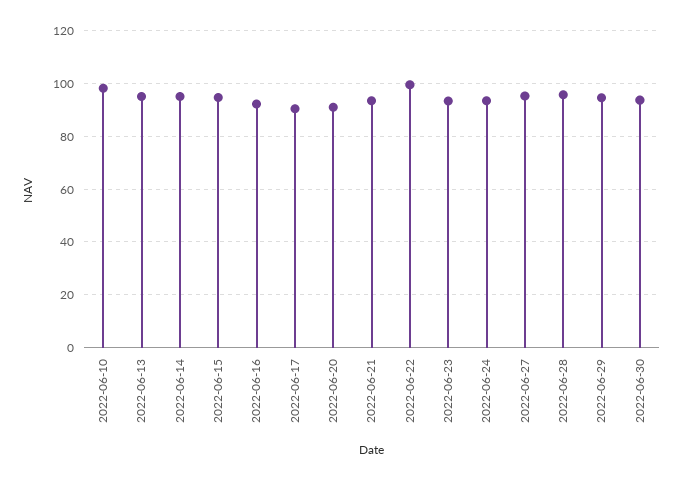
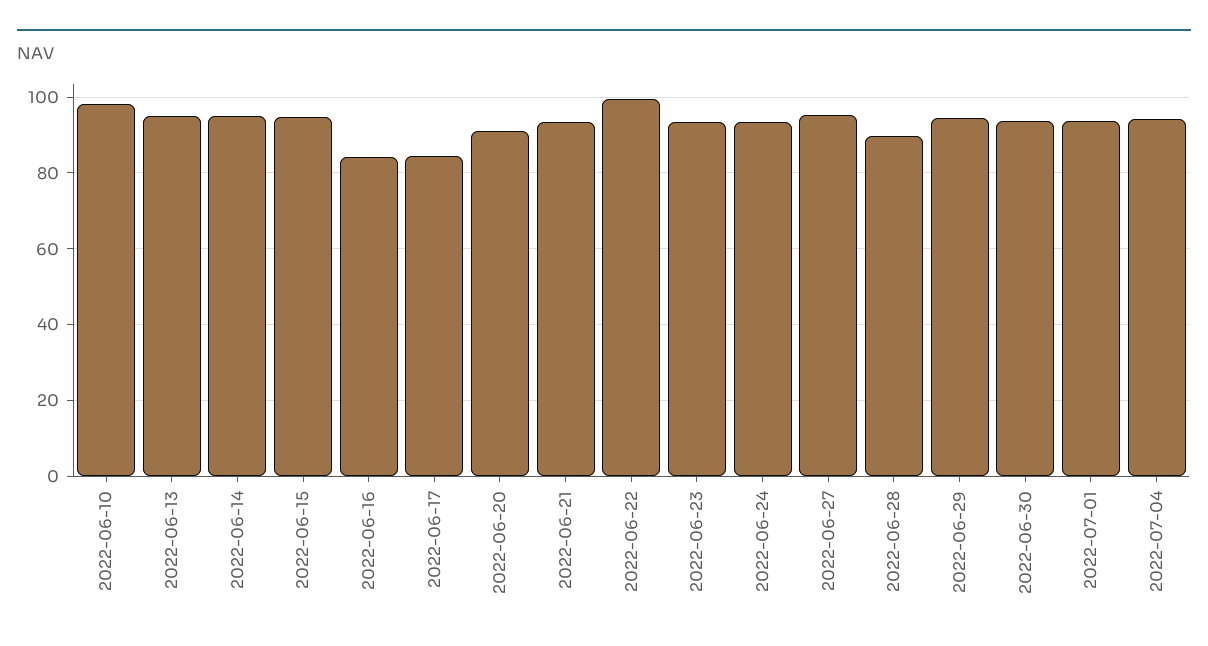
2022-06-16: 92.5 -> 84
2022-06-17: 90 -> 84
2022-06-28: 95 -> 90
2022-07-01: none -> 94
2022-07-04: none -> 94

